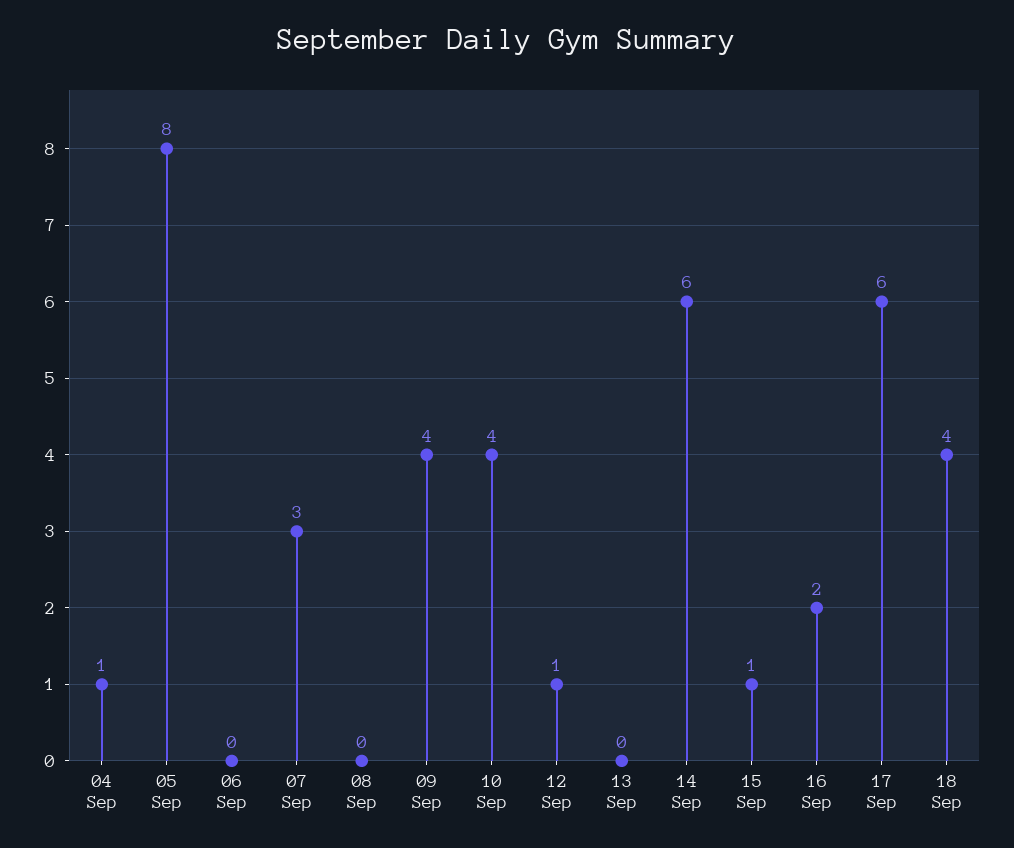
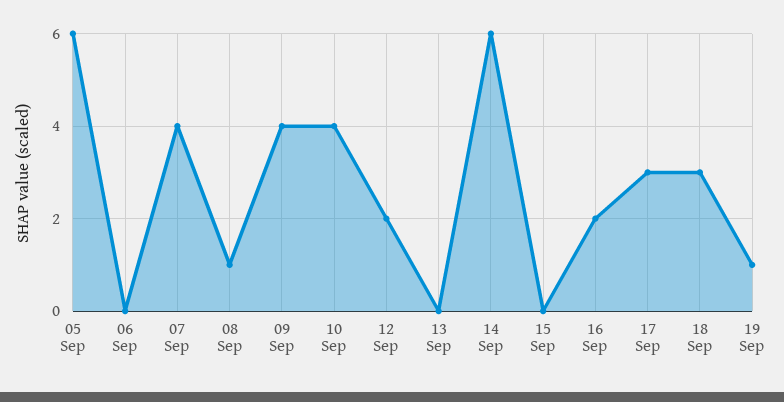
04 Sep: 1 -> none
05 Sep: 8 -> 6
07 Sep: 3 -> 4
08 Sep: 0 -> 1
12 Sep: 1 -> 2
15 Sep: 1 -> 0
17 Sep: 6 -> 3
18 Sep: 4 -> 3
19 Sep: none -> 1

